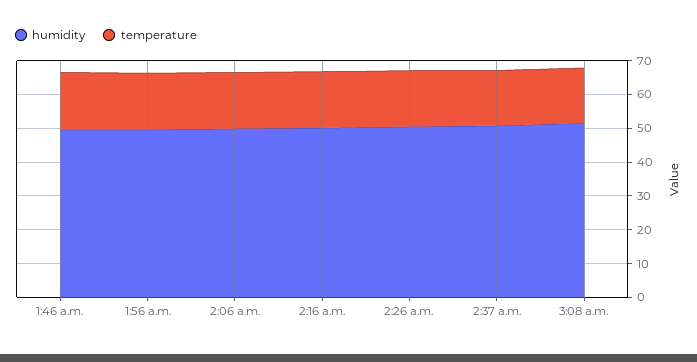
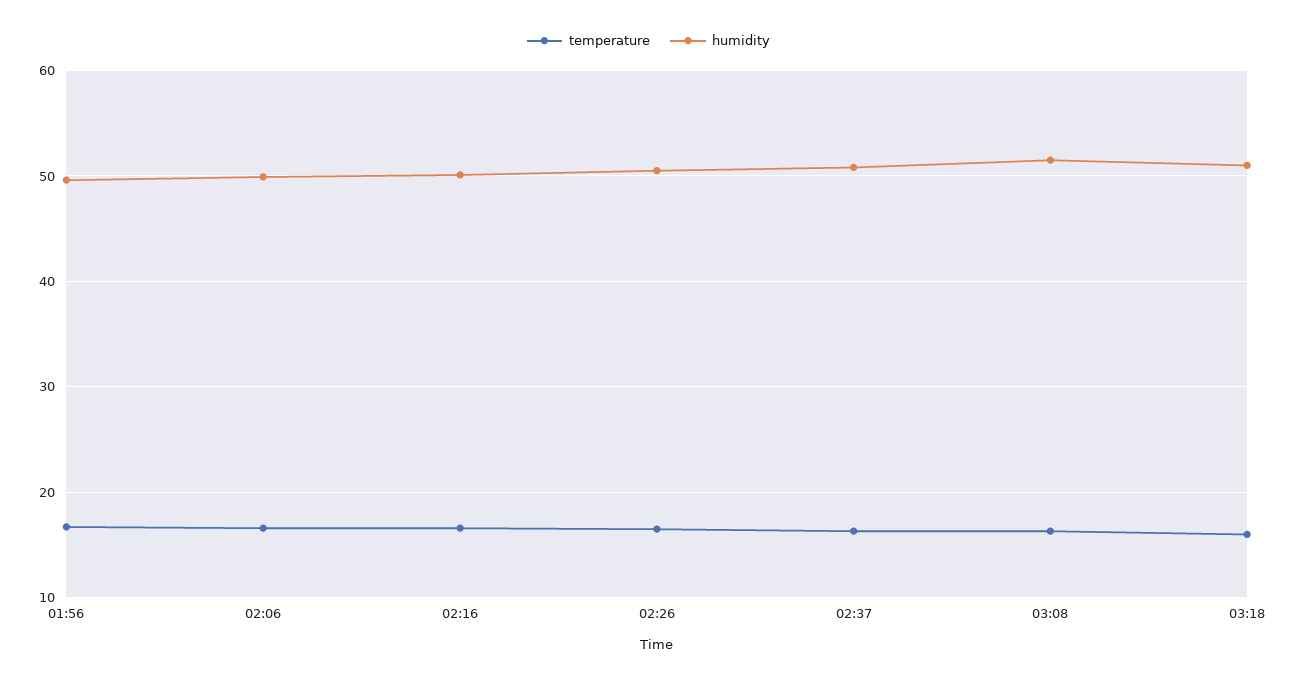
humidity, 1:46 a.m.: 50 -> none
temperature, 1:46 a.m.: 17.5 -> none
temperature, 03:18: none -> 16
humidity, 03:18: none -> 51

